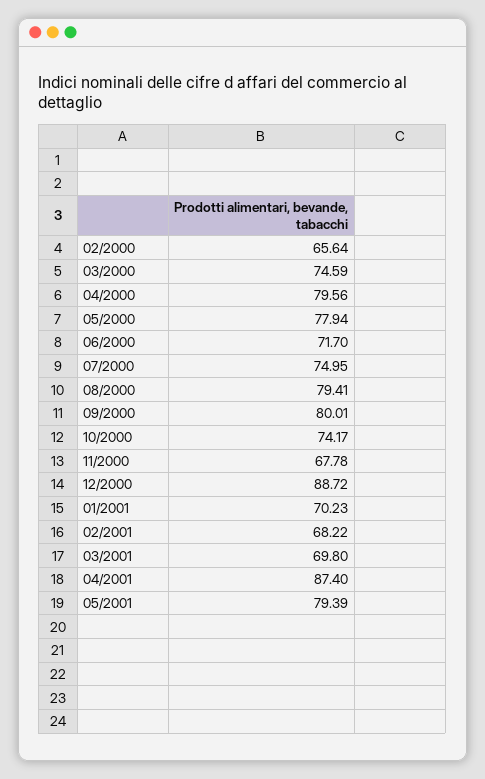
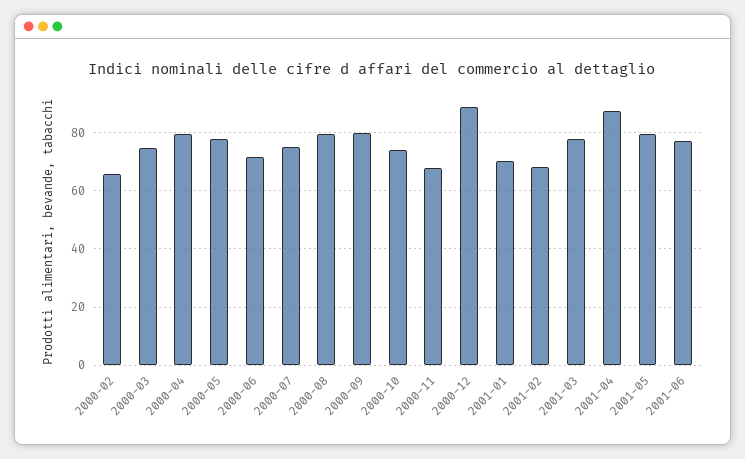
03/2001: 69.8 -> 77.5
2001-06: none -> 77.5

